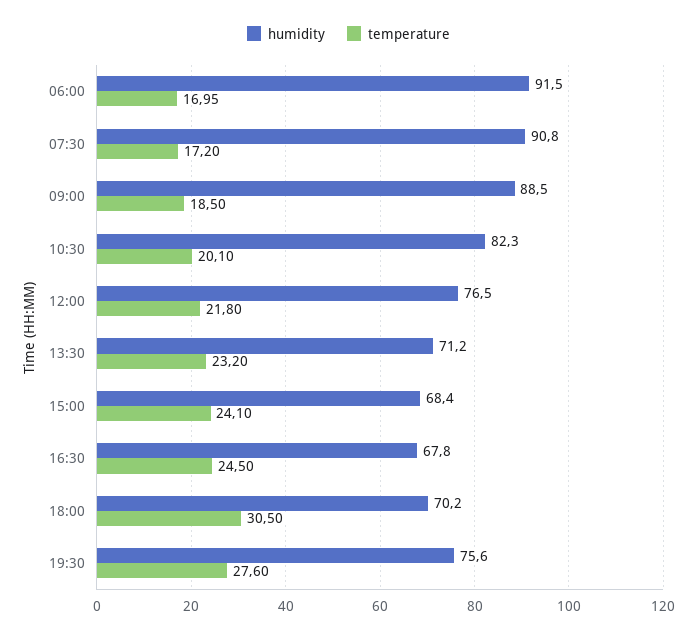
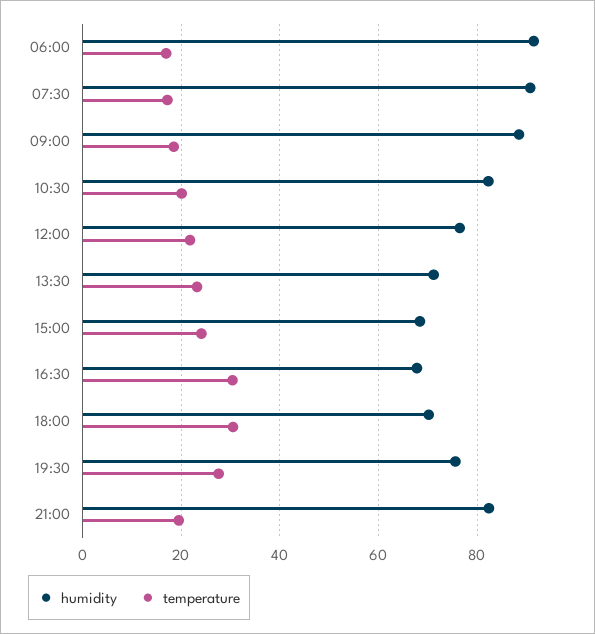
temperature, 16:30: 24.5 -> 30
humidity, 21:00: none -> 82
temperature, 21:00: none -> 20

